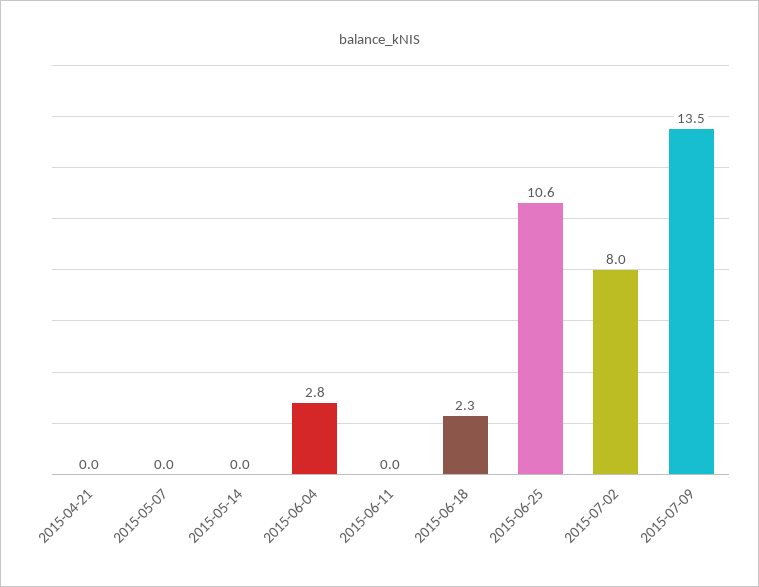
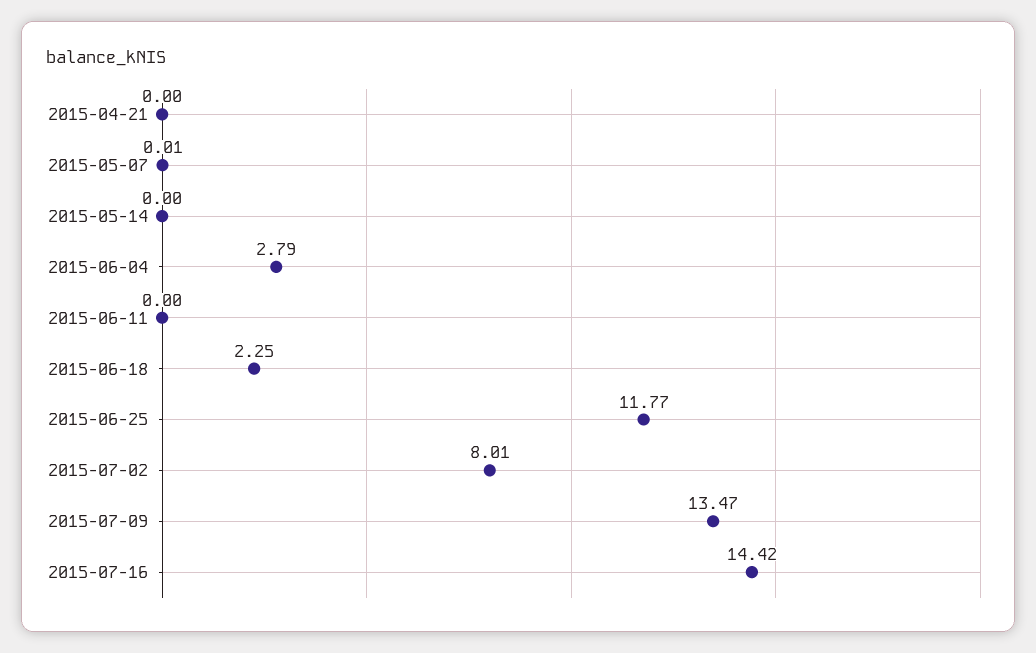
2015-06-25: 10.6 -> 11.77
2015-07-16: none -> 14.42

